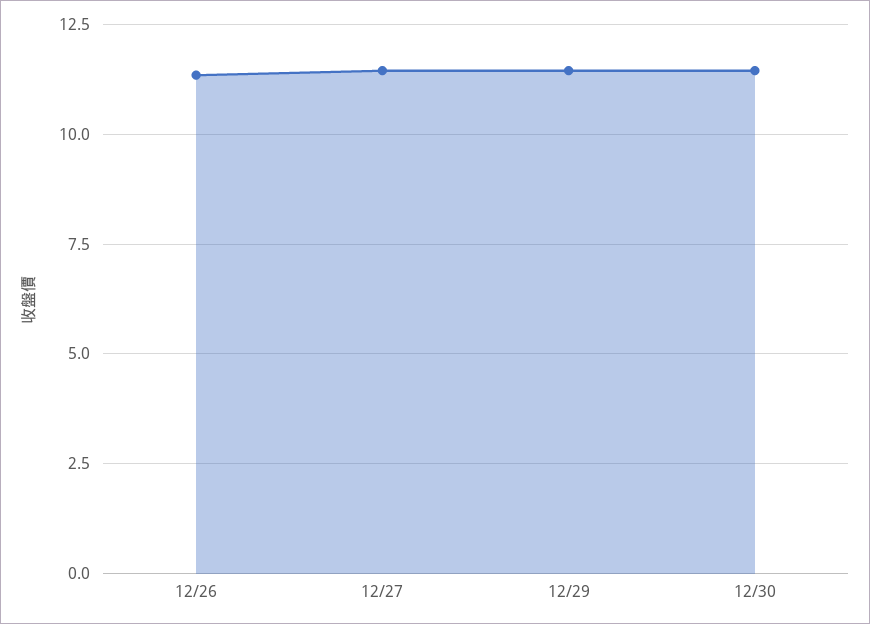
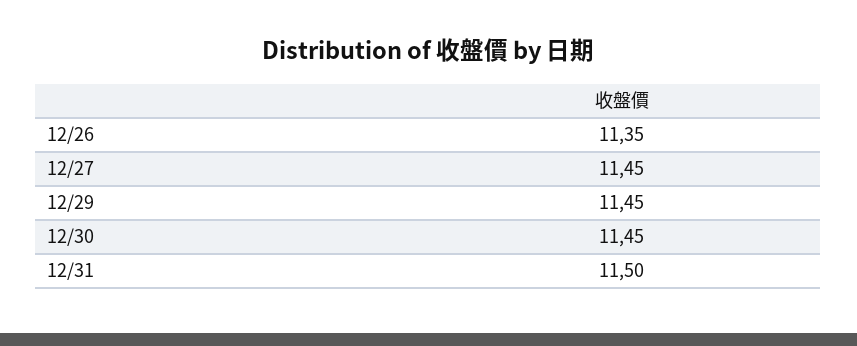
12/31: none -> 11.5

